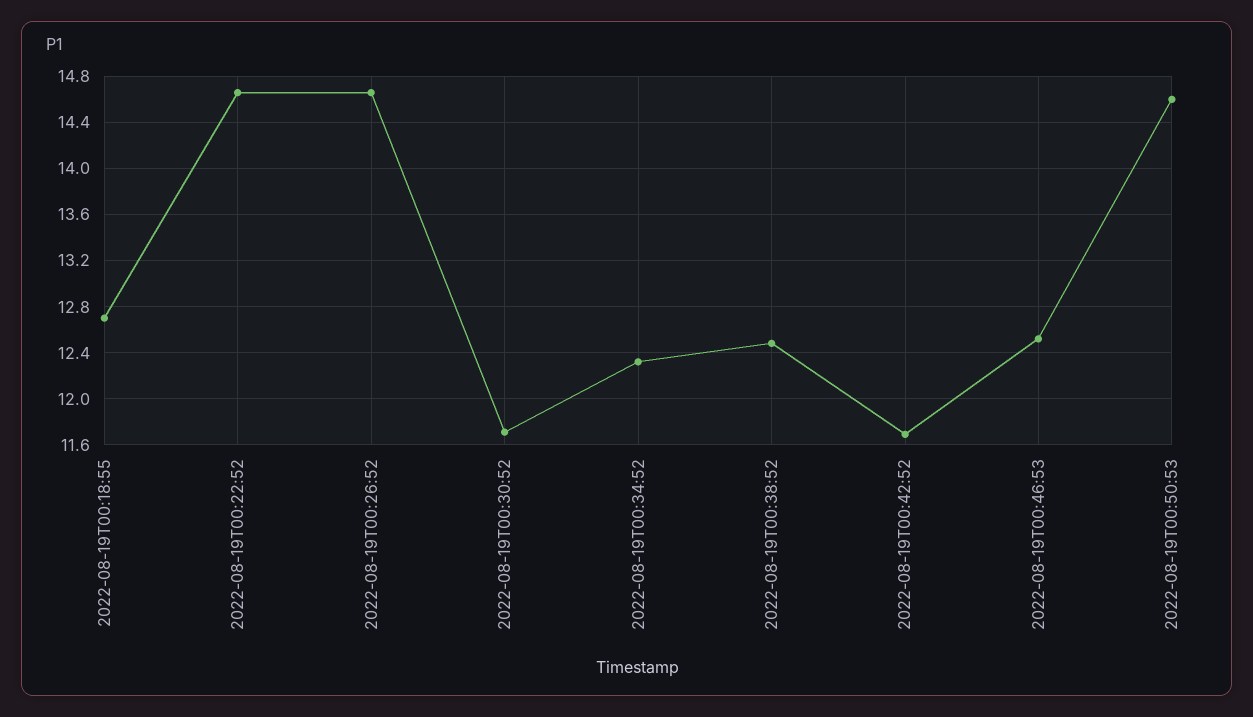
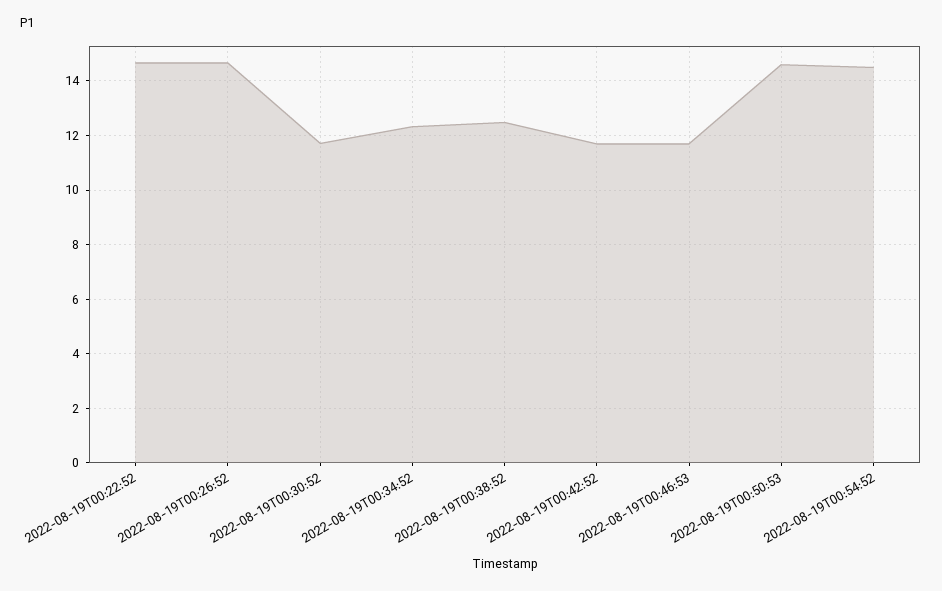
2022-08-19T00:18:55: 12.7 -> none
2022-08-19T00:46:53: 12.5 -> 11.75
2022-08-19T00:54:52: none -> 14.5

